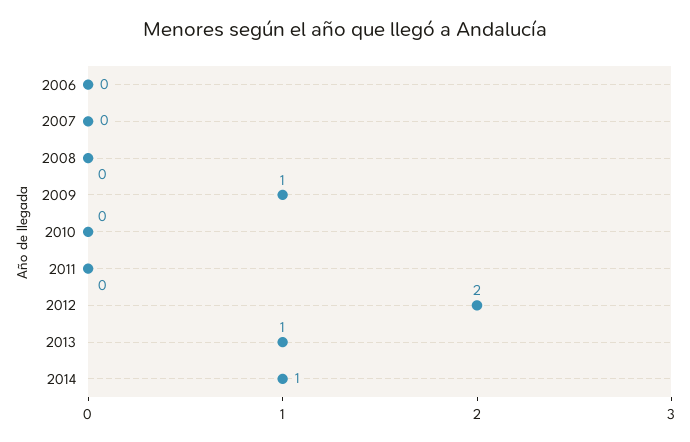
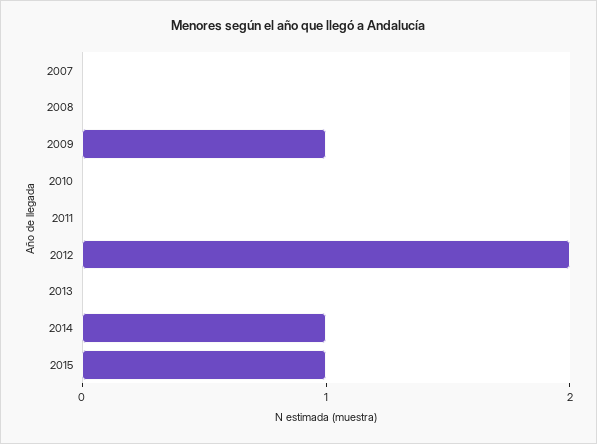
2006: 0 -> none
2013: 1 -> 0
2015: none -> 1

